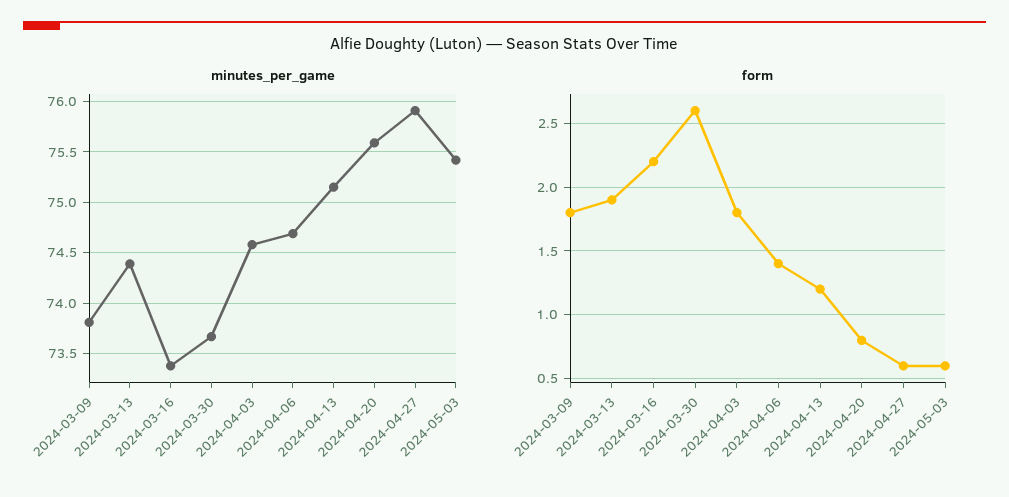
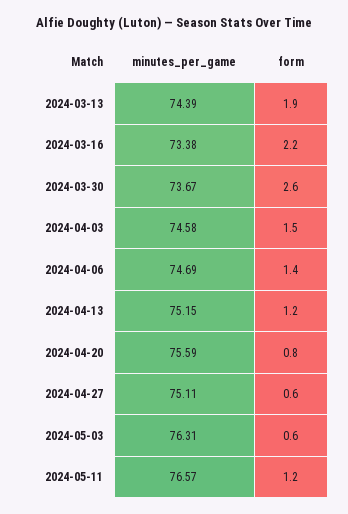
minutes_per_game, 2024-03-09: 73.8 -> none
minutes_per_game, 2024-04-27: 75.9 -> 75.11
minutes_per_game, 2024-05-03: 75.4 -> 76.31
form, 2024-03-09: 1.8 -> none
form, 2024-04-03: 1.8 -> 1.5
minutes_per_game, 2024-05-11: none -> 76.57
form, 2024-05-11: none -> 1.2

